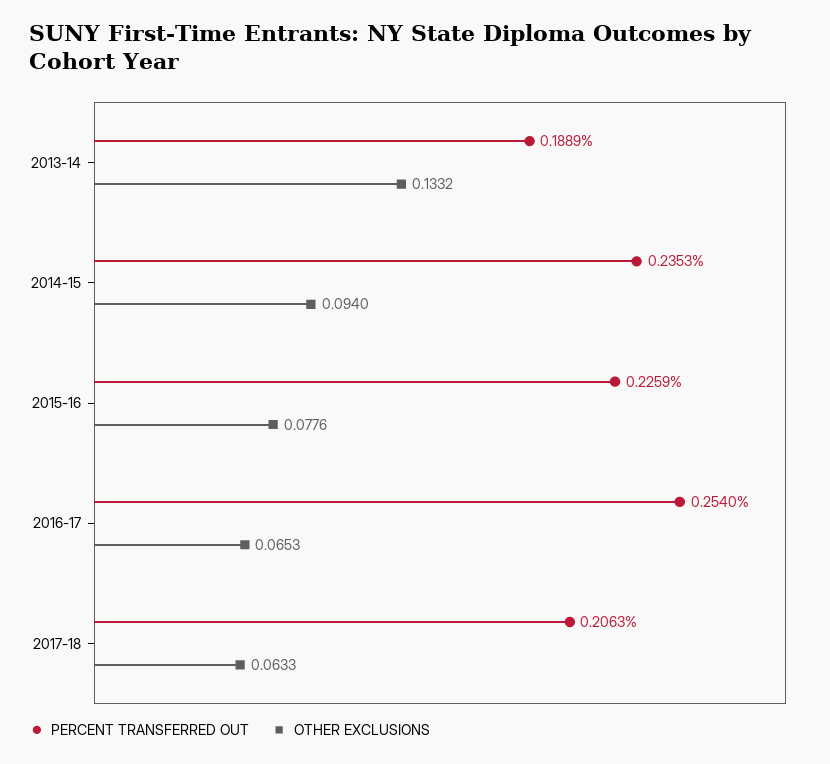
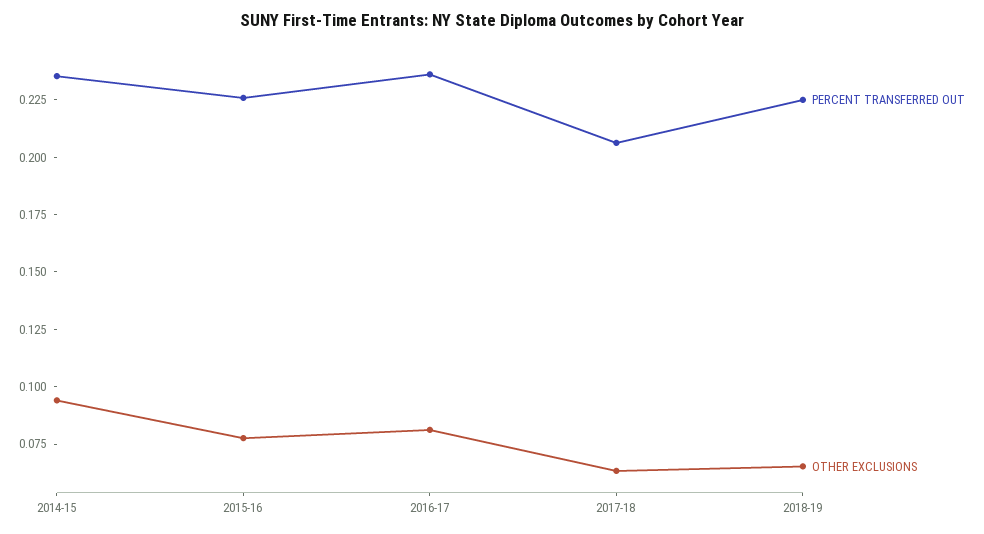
PERCENT TRANSFERRED OUT, 2013-14: 0.1889 -> none
OTHER EXCLUSIONS, 2013-14: 0.1332 -> none
PERCENT TRANSFERRED OUT, 2016-17: 0.254 -> 0.235
OTHER EXCLUSIONS, 2016-17: 0.0653 -> 0.08
PERCENT TRANSFERRED OUT, 2018-19: none -> 0.225
OTHER EXCLUSIONS, 2018-19: none -> 0.065

